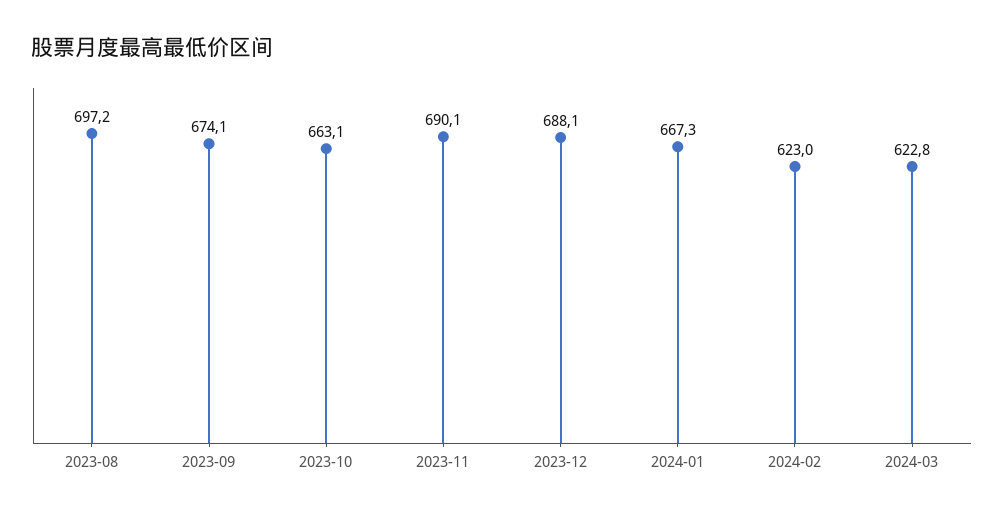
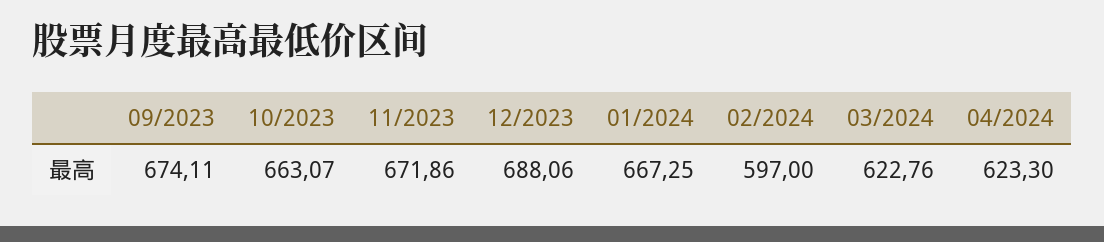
2023-08: 697.2 -> none
2023-11: 690.1 -> 671.86
2024-02: 623 -> 597
04/2024: none -> 623.3

